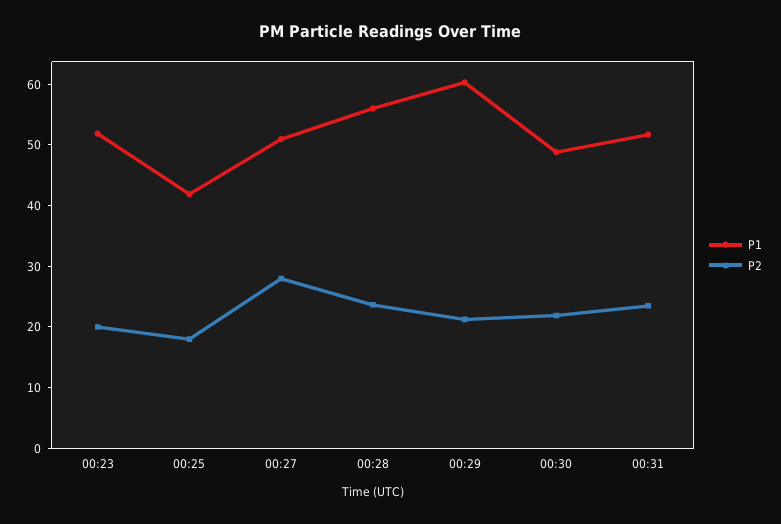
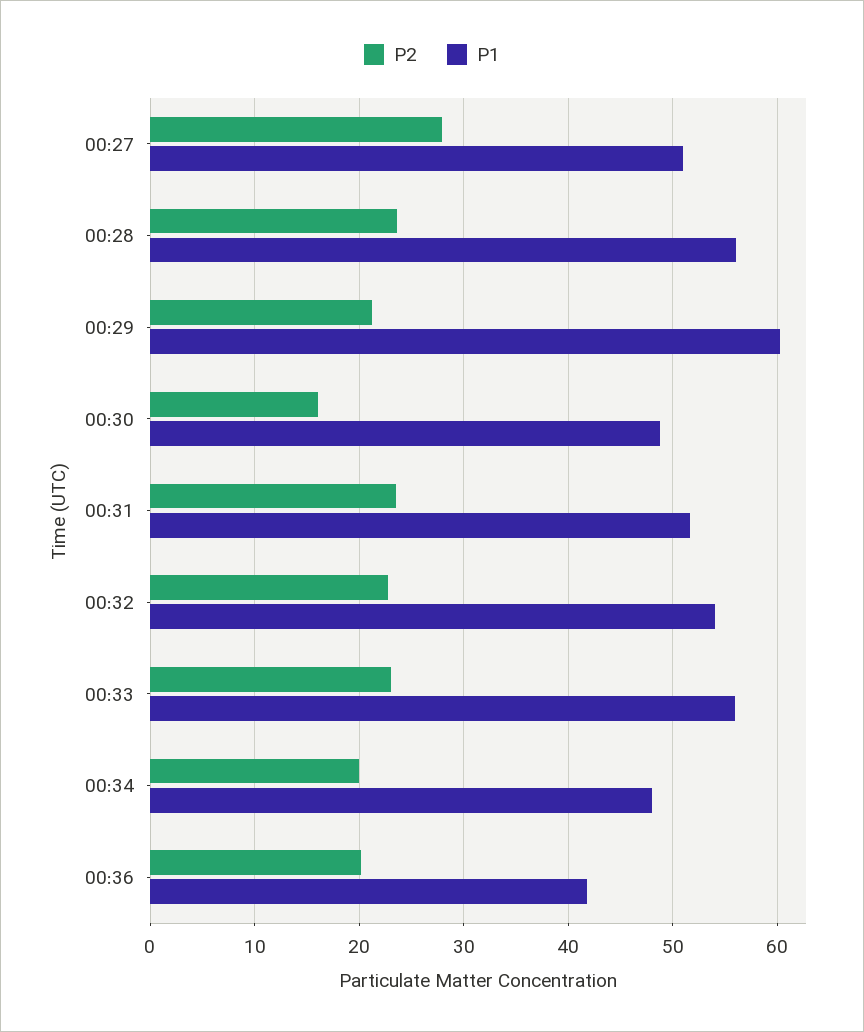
P1, 00:23: 52 -> none
P2, 00:23: 20 -> none
P1, 00:25: 42 -> none
P2, 00:25: 18 -> none
P2, 00:30: 22 -> 16
P2, 00:32: none -> 23
P1, 00:32: none -> 54
P2, 00:33: none -> 23
P1, 00:33: none -> 56
P2, 00:34: none -> 20
P1, 00:34: none -> 48
P2, 00:36: none -> 20
P1, 00:36: none -> 42

